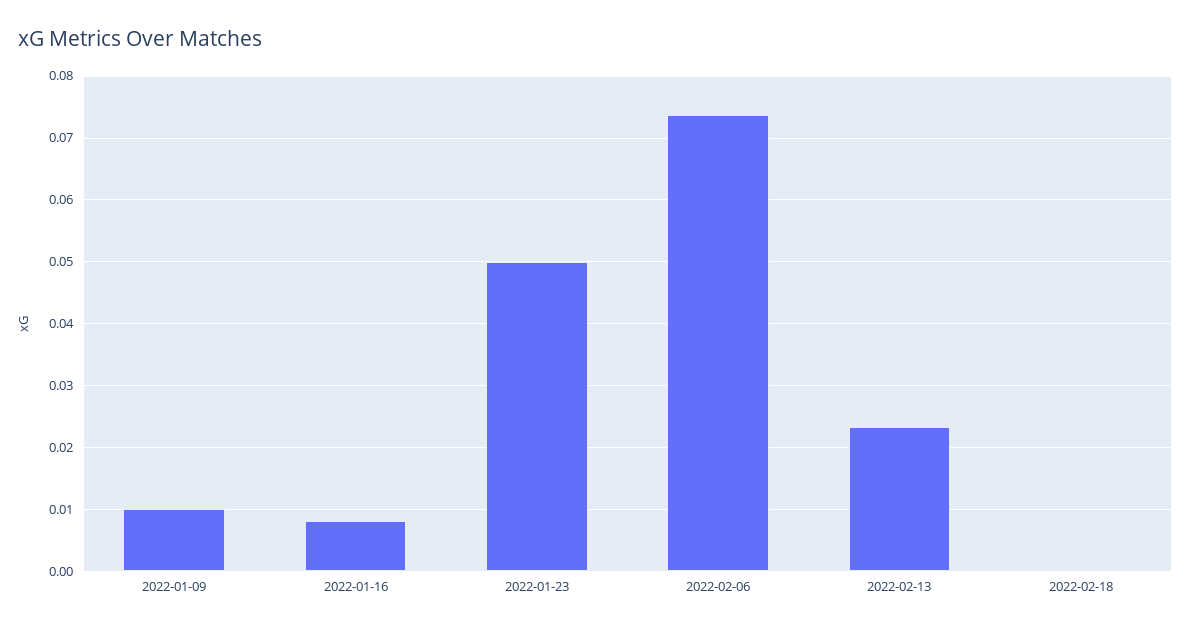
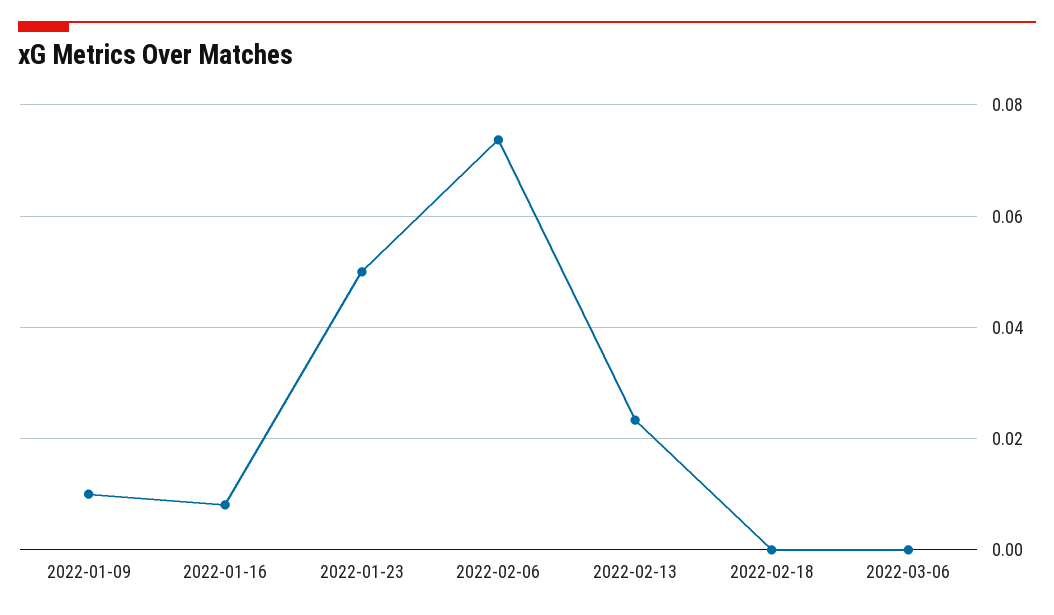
2022-03-06: none -> 0

